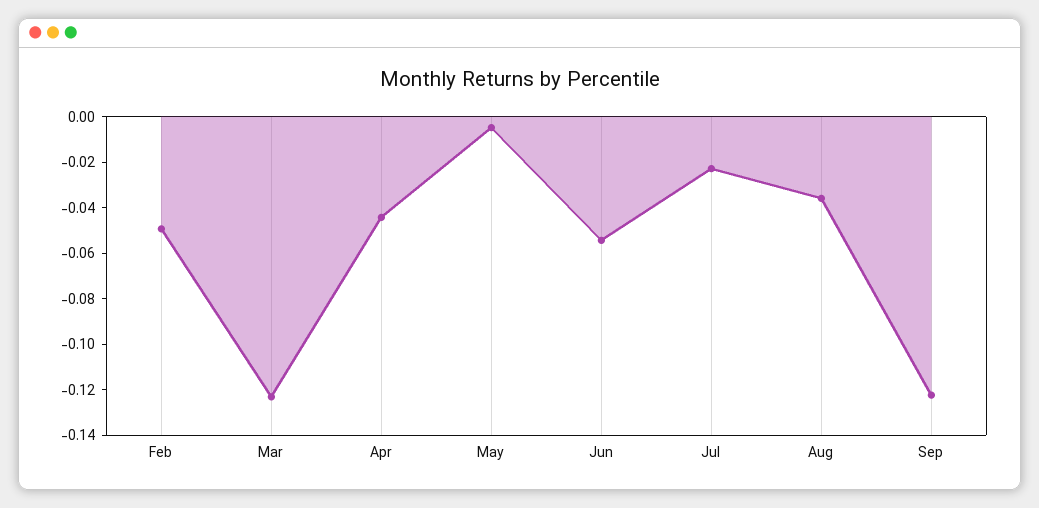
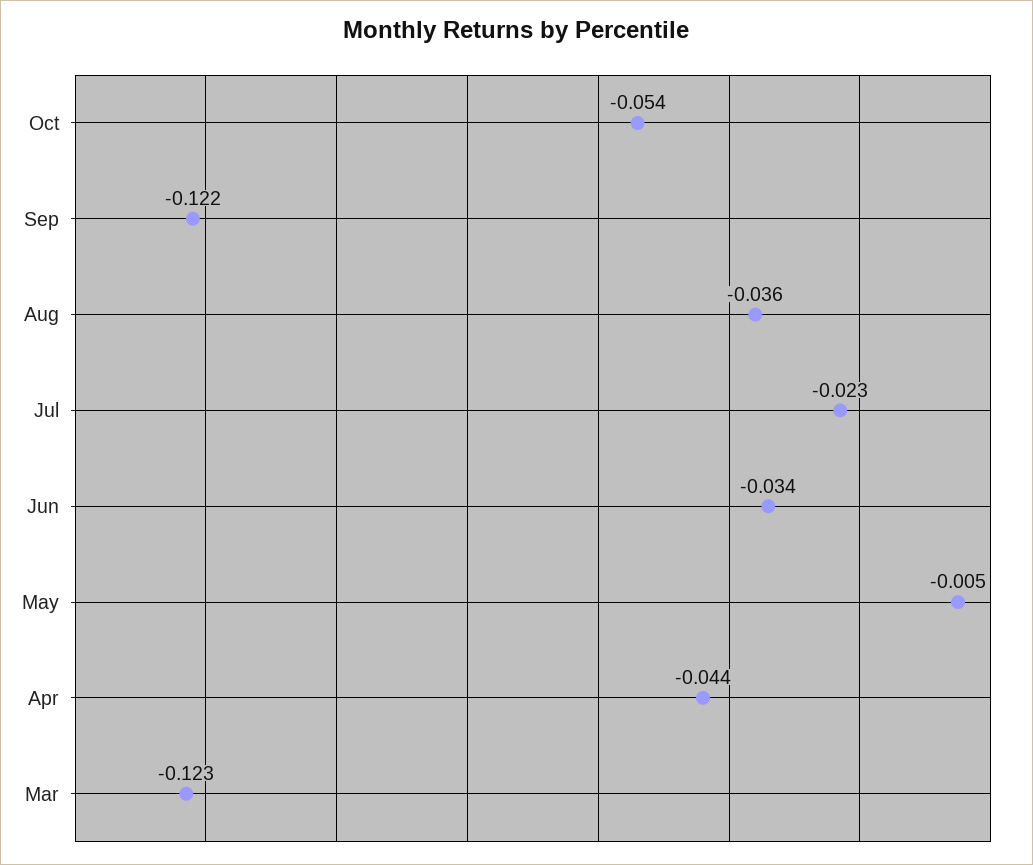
Feb: -0.05 -> none
Jun: -0.055 -> -0.034
Oct: none -> -0.054

